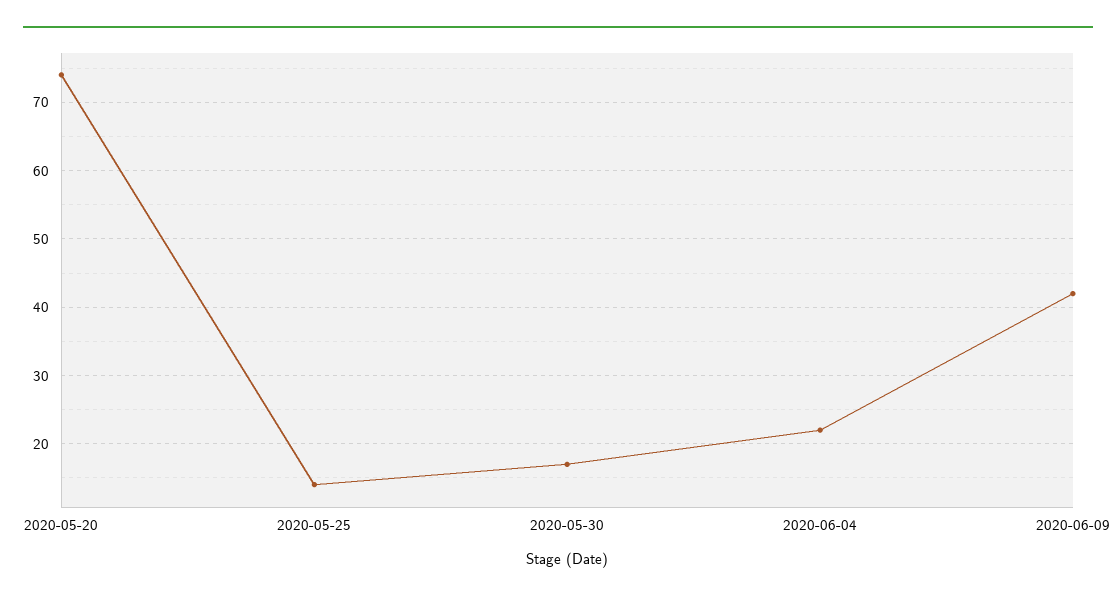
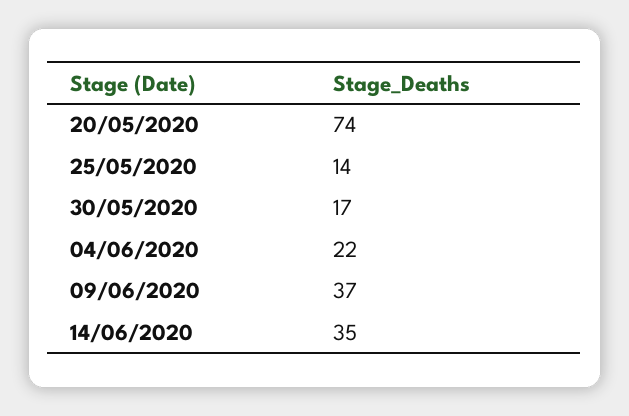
2020-06-09: 42 -> 37
14/06/2020: none -> 35

